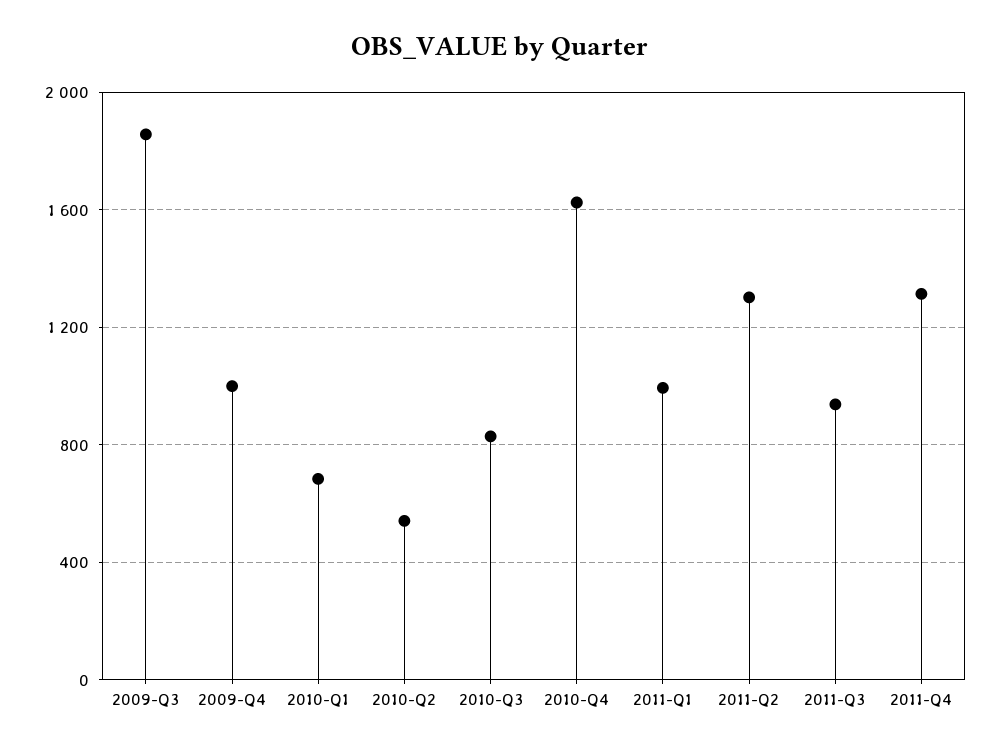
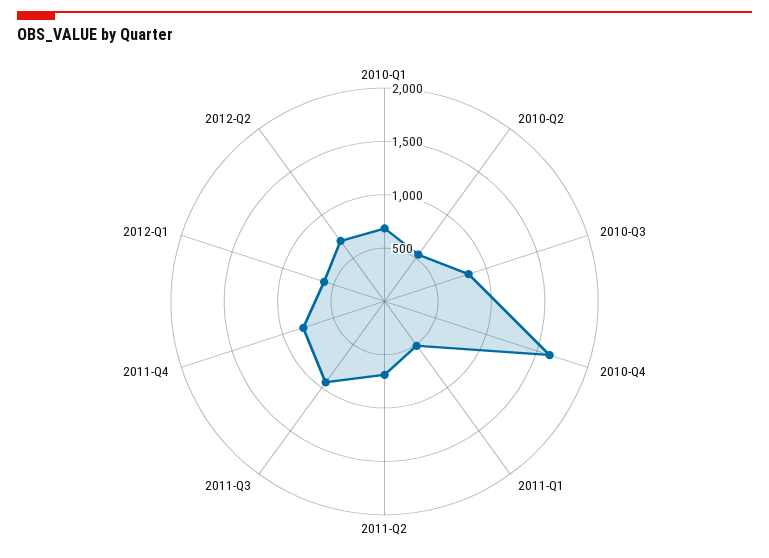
2009-Q3: 1850 -> none
2009-Q4: 1000 -> none
2011-Q1: 1000 -> 500
2011-Q2: 1300 -> 700
2011-Q4: 1300 -> 800
2012-Q1: none -> 600
2012-Q2: none -> 700

